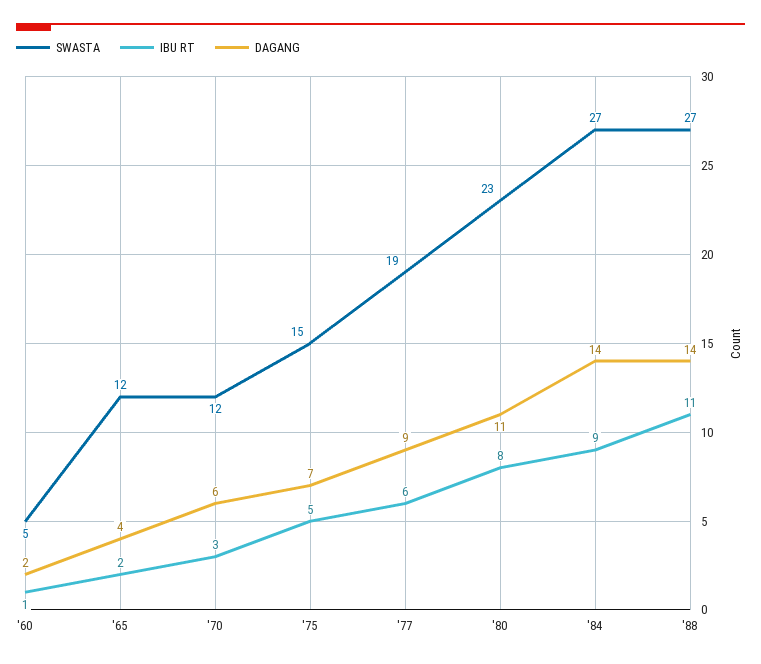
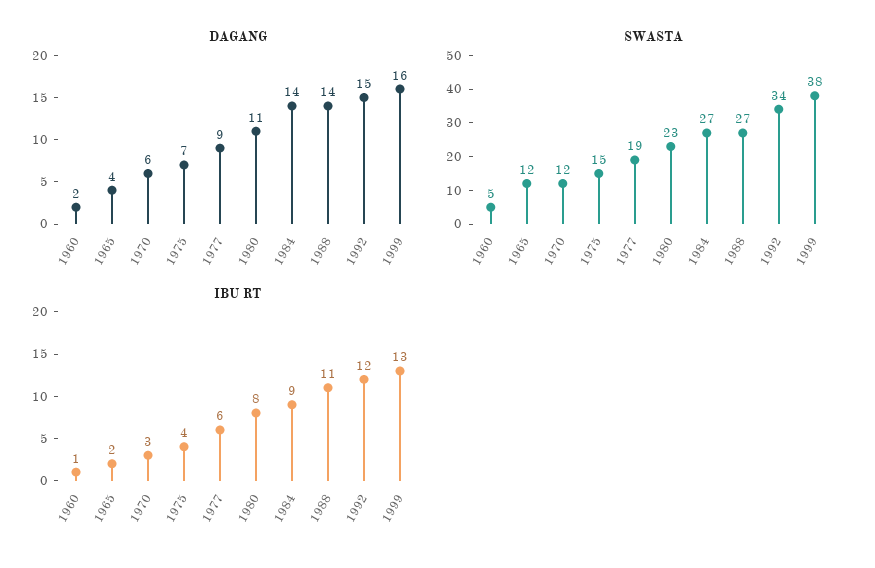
IBU RT, '75: 5 -> 4
DAGANG, 1992: none -> 15
DAGANG, 1999: none -> 16
SWASTA, 1992: none -> 34
SWASTA, 1999: none -> 38
IBU RT, 1992: none -> 12
IBU RT, 1999: none -> 13

